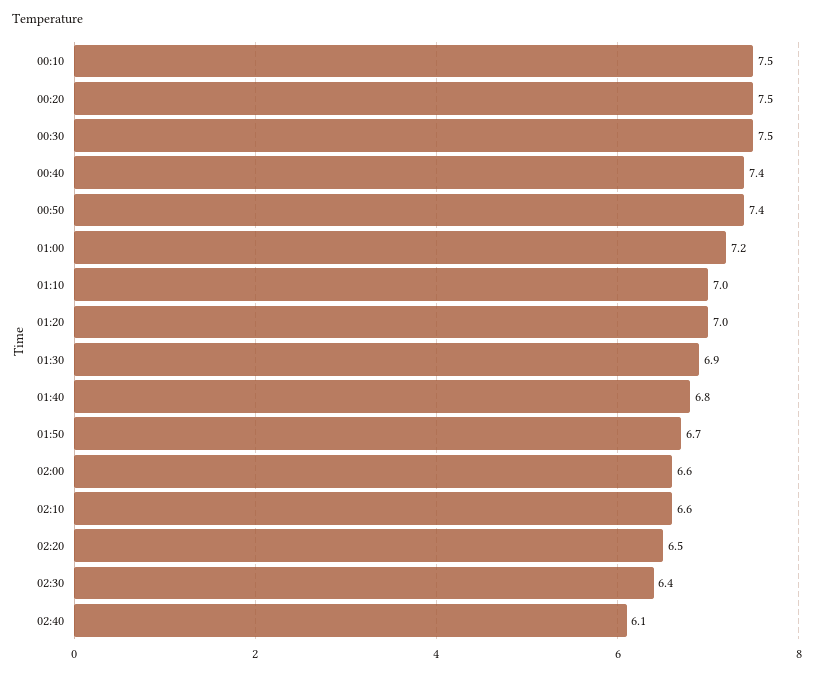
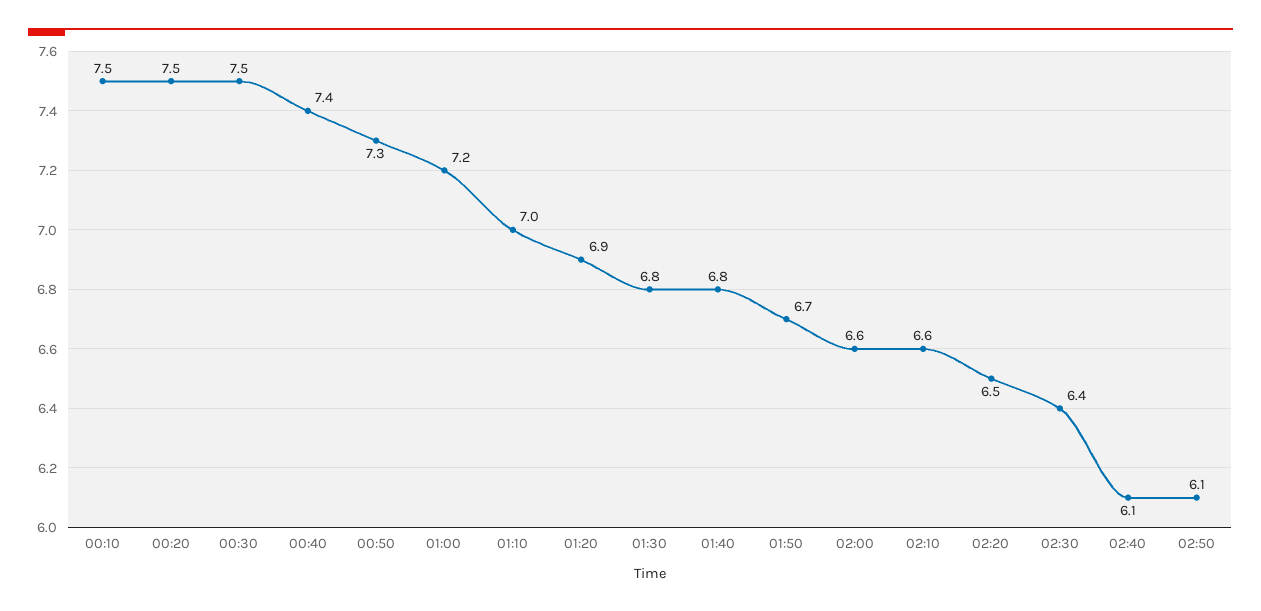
00:50: 7.4 -> 7.3
01:20: 7 -> 6.9
01:30: 6.9 -> 6.8
02:50: none -> 6.1

